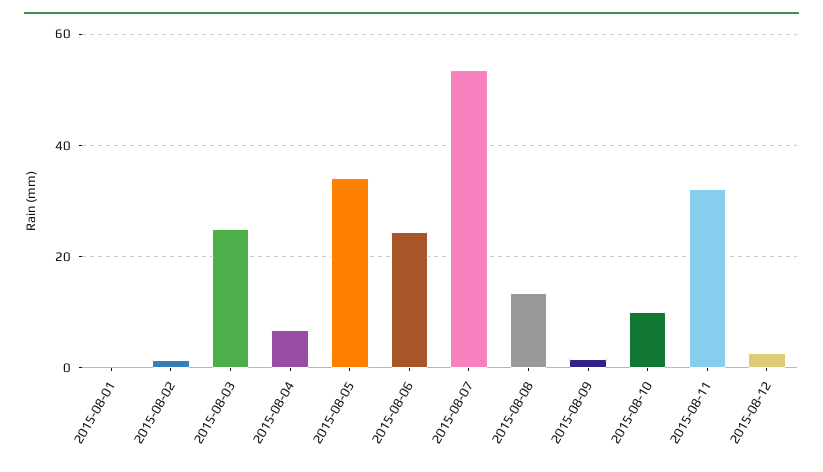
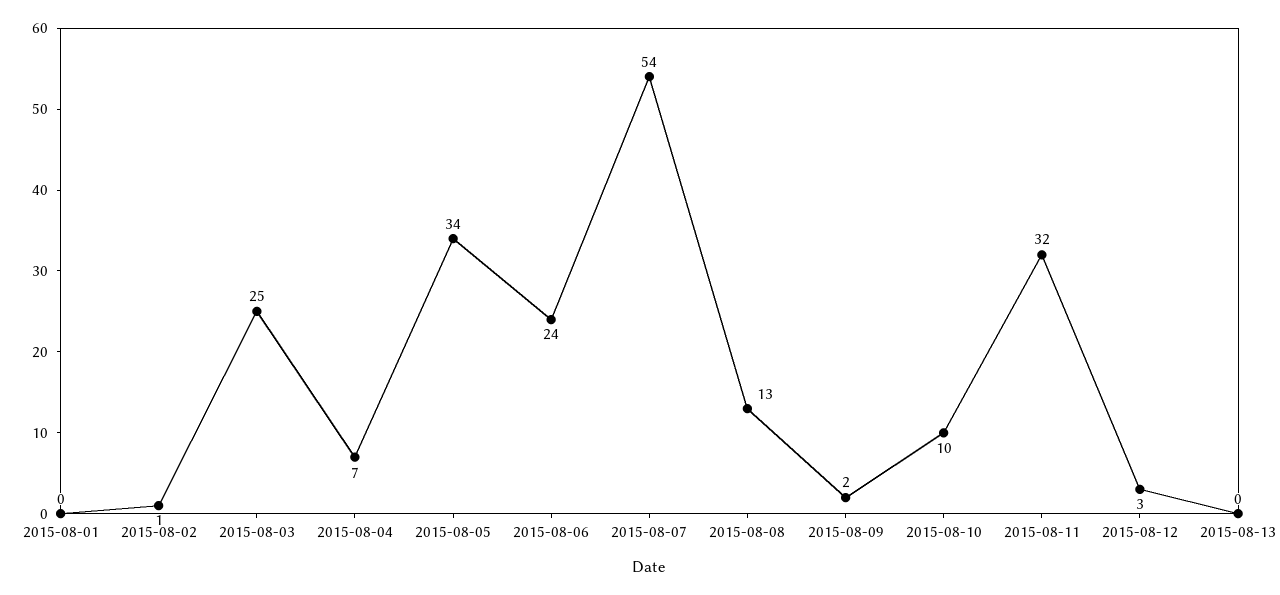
2015-08-13: none -> 0

